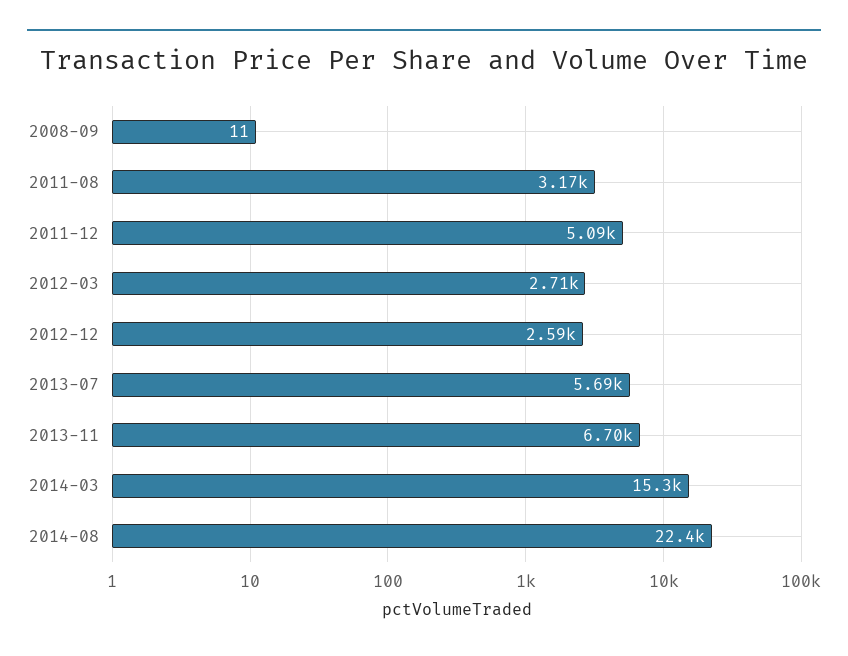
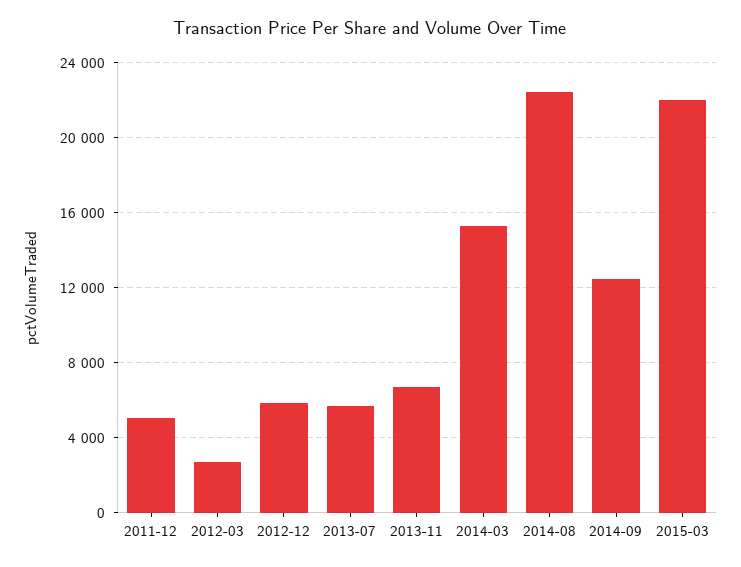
2008-09: 11 -> none
2011-08: 3170 -> none
2012-12: 2590 -> 6000
2014-09: none -> 12500
2015-03: none -> 22000

